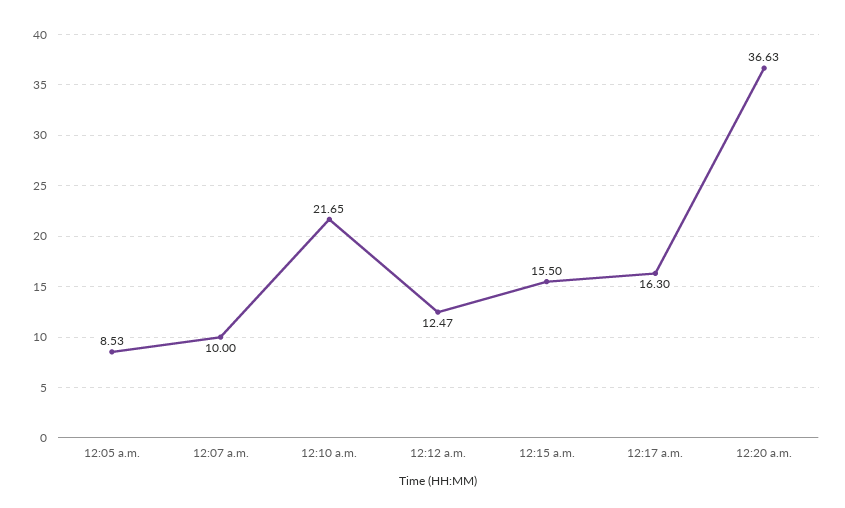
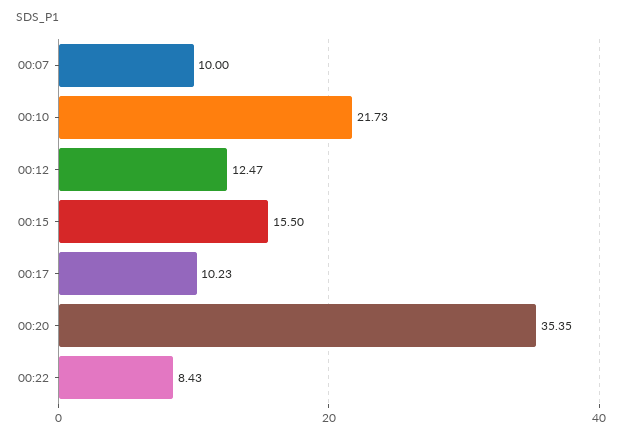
12:05 a.m.: 8.53 -> none
12:10 a.m.: 21.65 -> 21.73
12:17 a.m.: 16.3 -> 10.23
12:20 a.m.: 36.63 -> 35.35
00:22: none -> 8.43

